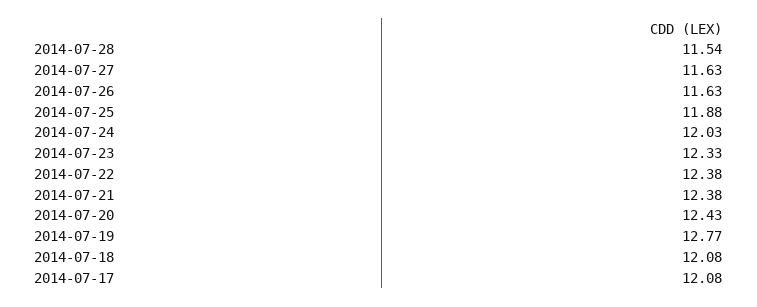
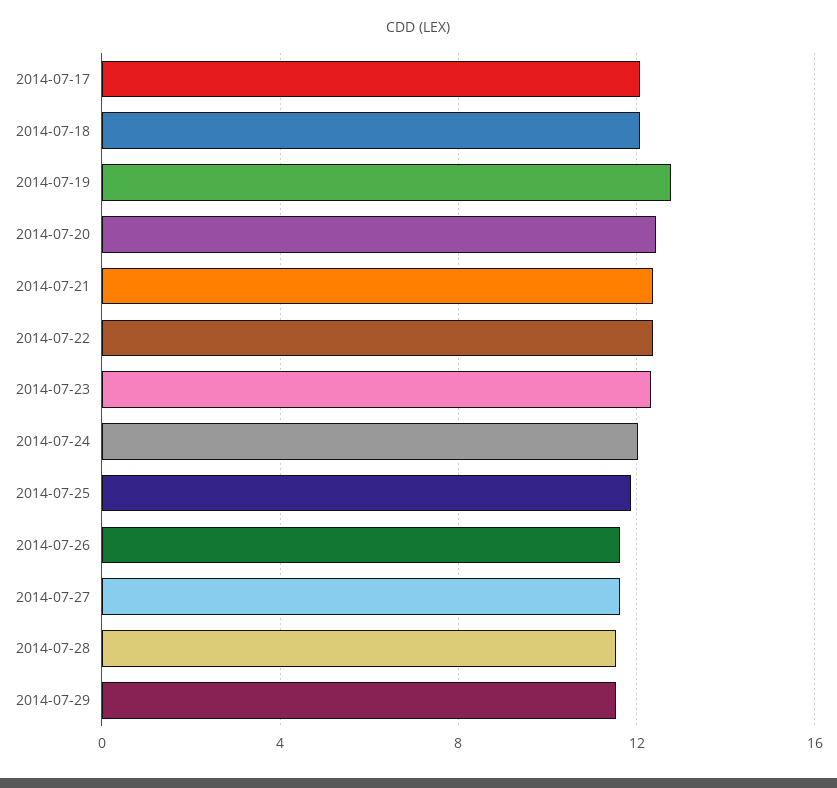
2014-07-29: none -> 11.5

